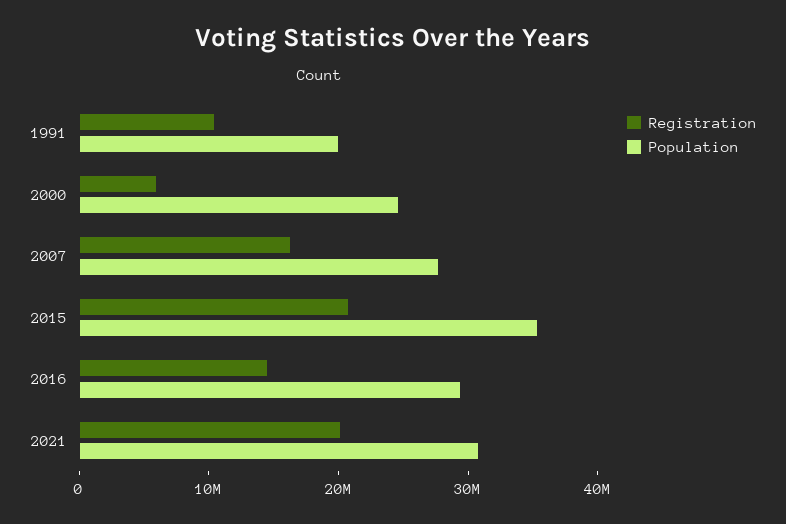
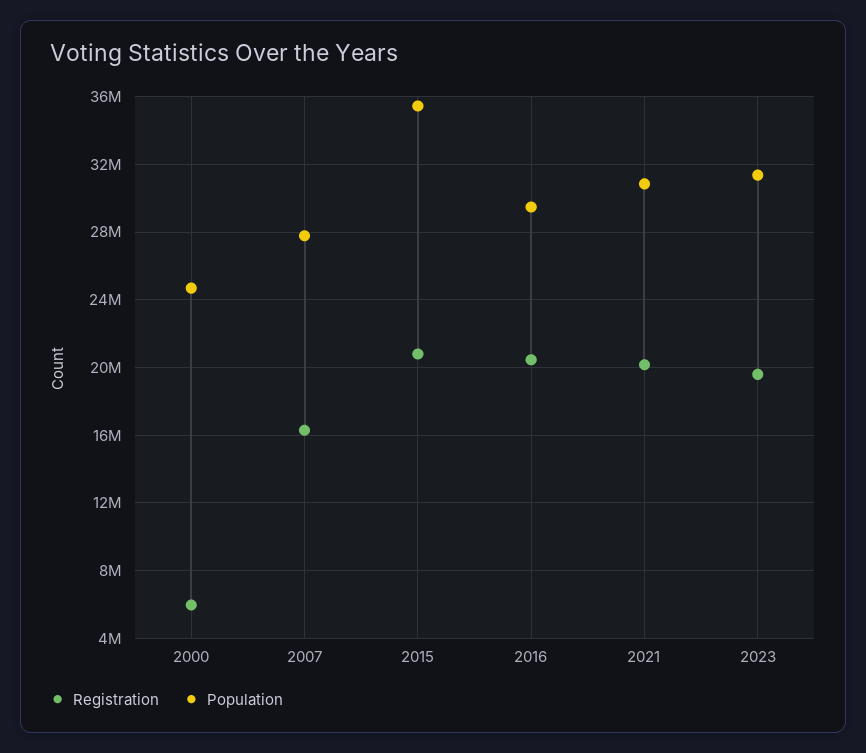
Registration, 1991: 10000000 -> none
Population, 1991: 20000000 -> none
Registration, 2016: 14000000 -> 20500000
Registration, 2023: none -> 19500000
Population, 2023: none -> 31500000

